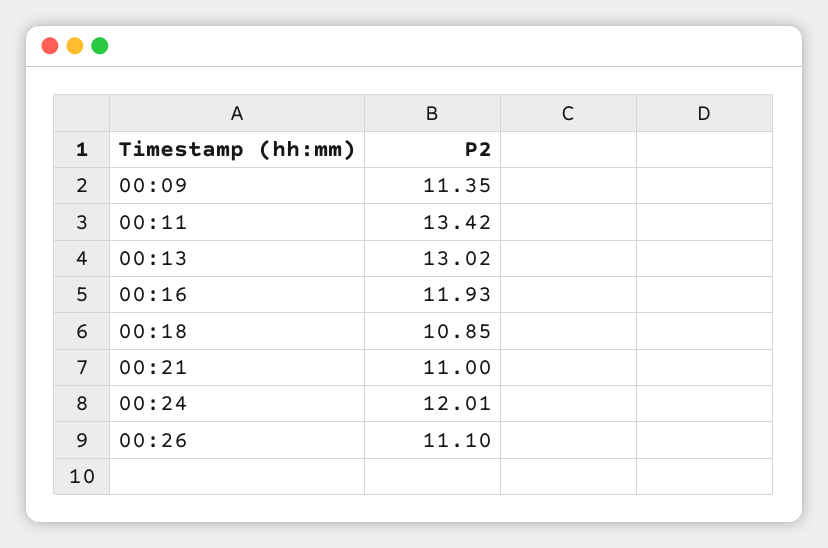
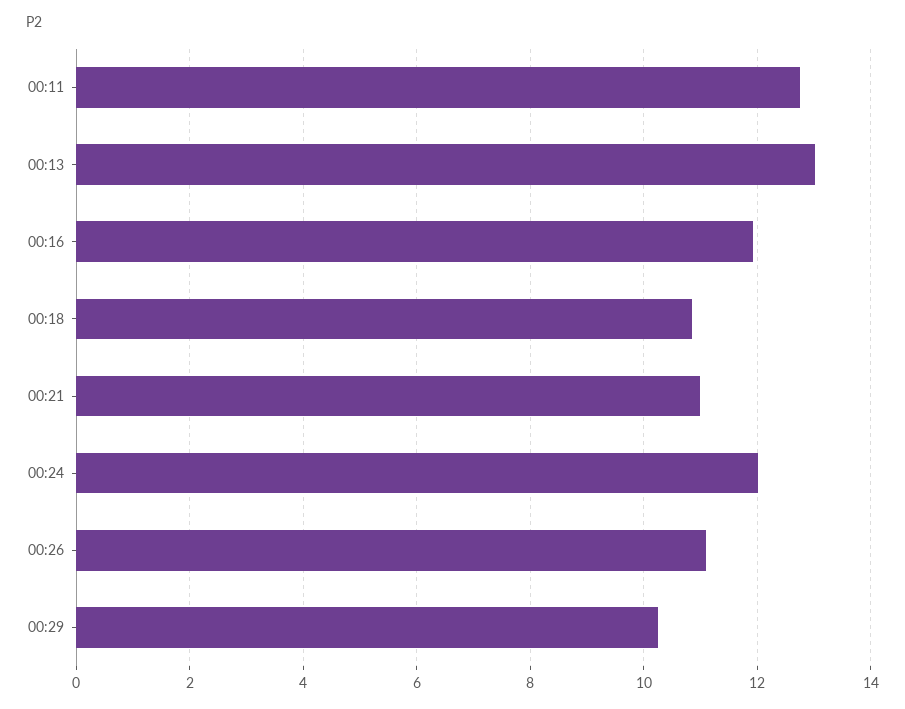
00:09: 11.35 -> none
00:11: 13.42 -> 12.8
00:29: none -> 10.2

